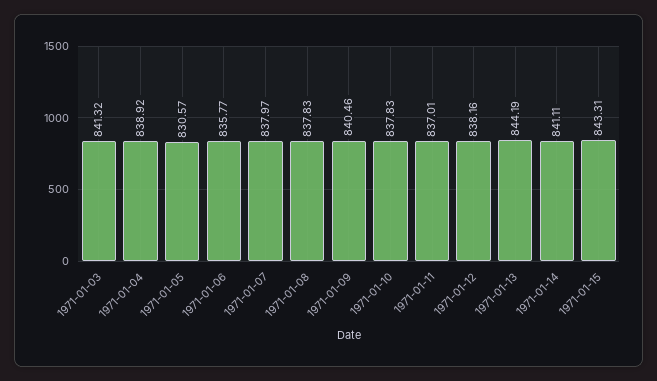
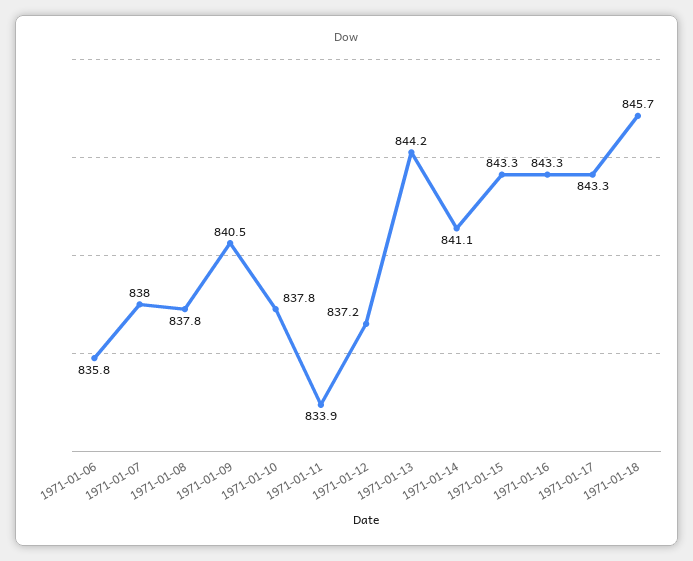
1971-01-03: 841.32 -> none
1971-01-04: 838.92 -> none
1971-01-05: 830.57 -> none
1971-01-11: 837.01 -> 833.9
1971-01-12: 838.16 -> 837.2
1971-01-16: none -> 843.3
1971-01-17: none -> 843.3
1971-01-18: none -> 845.7

